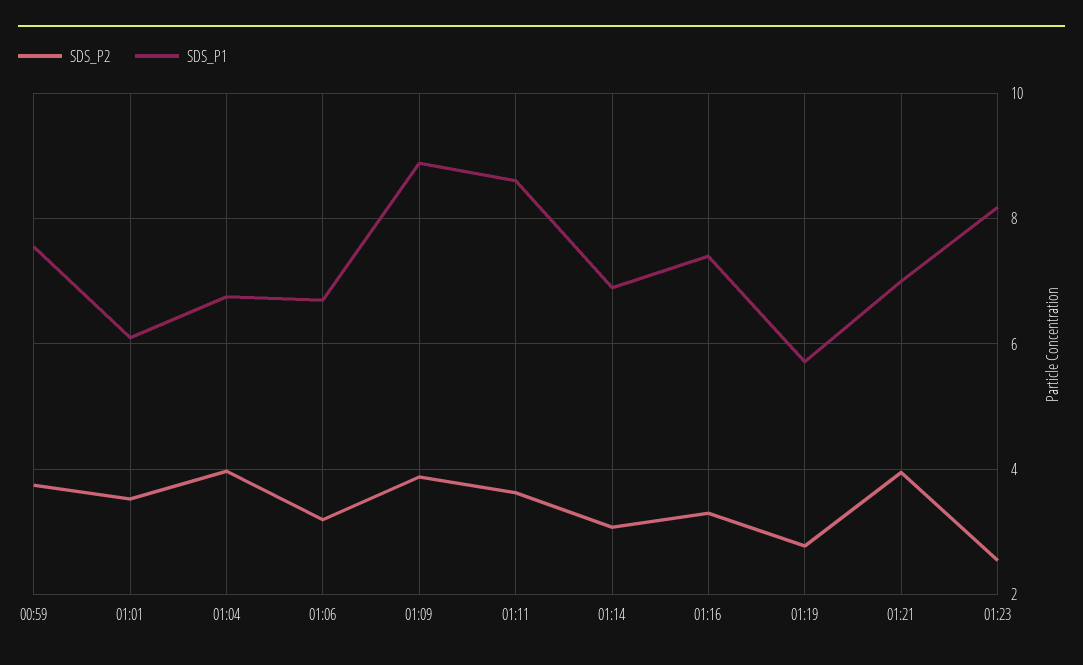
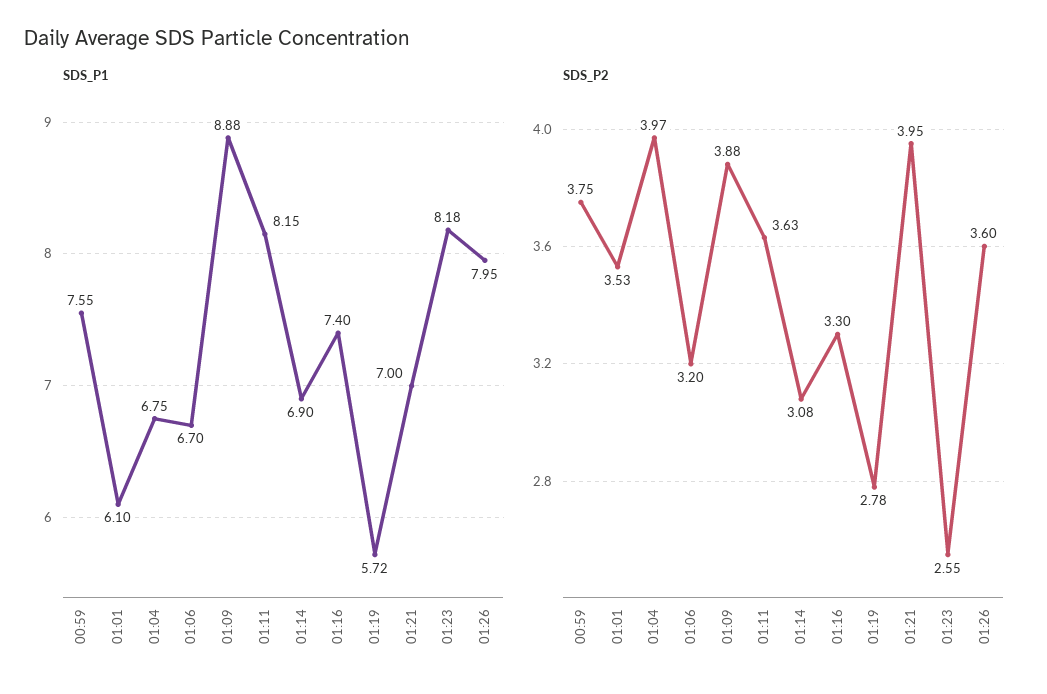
SDS_P1, 01:11: 8.6 -> 8.15
SDS_P1, 01:26: none -> 7.95
SDS_P2, 01:26: none -> 3.6

